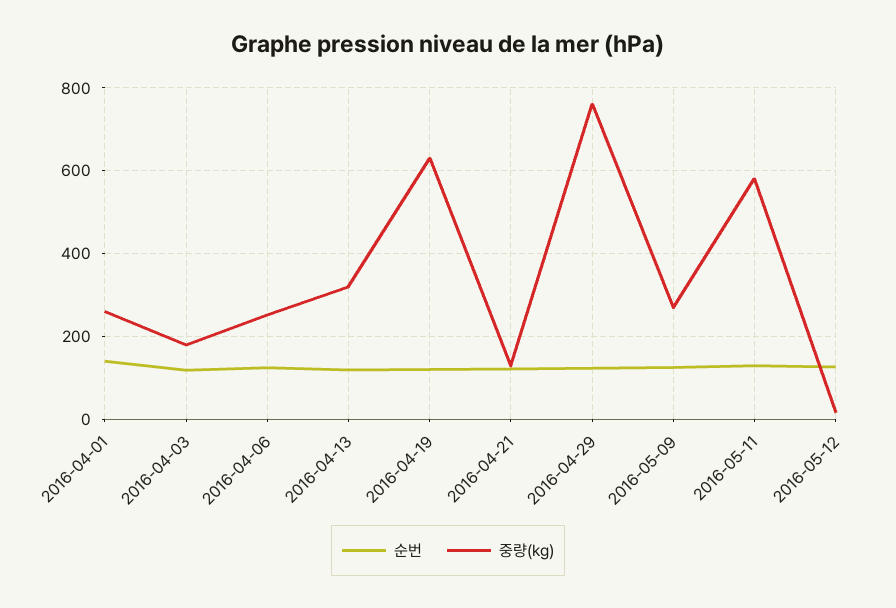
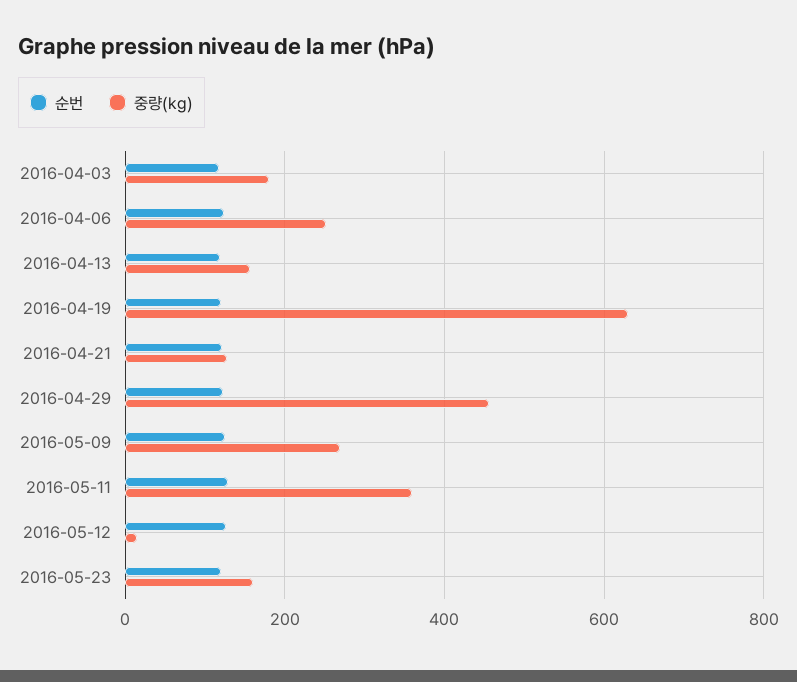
순번, 2016-04-01: 140 -> none
중량(kg), 2016-04-01: 260 -> none
중량(kg), 2016-04-13: 320 -> 160
중량(kg), 2016-04-29: 760 -> 460
중량(kg), 2016-05-11: 580 -> 360
순번, 2016-05-23: none -> 120
중량(kg), 2016-05-23: none -> 160

